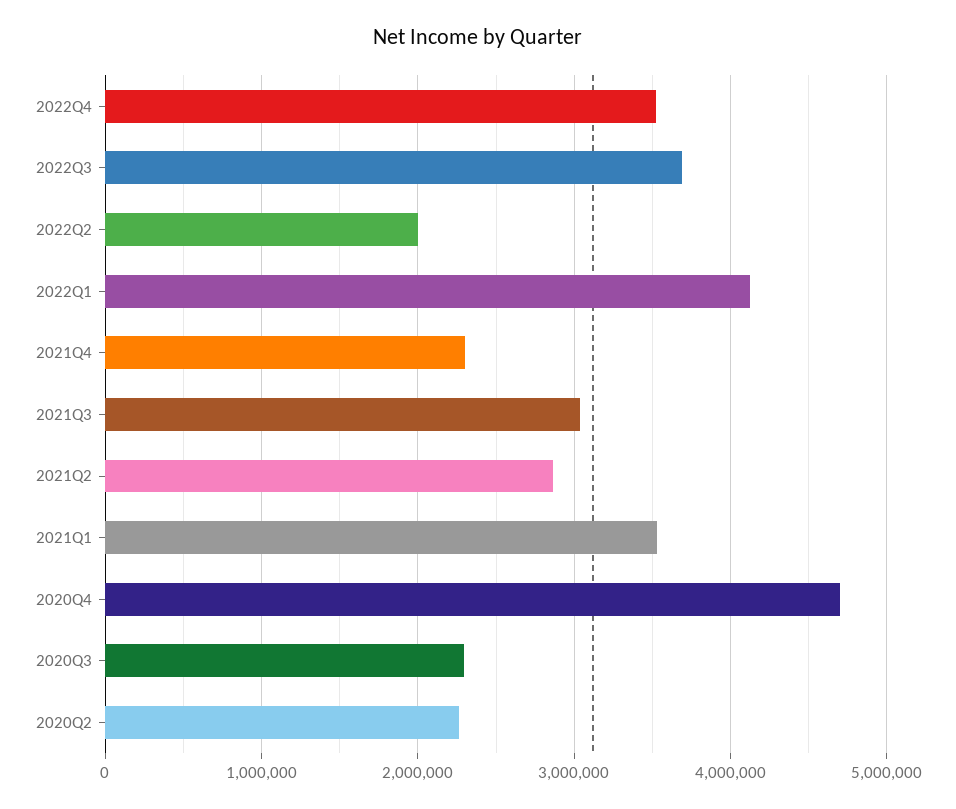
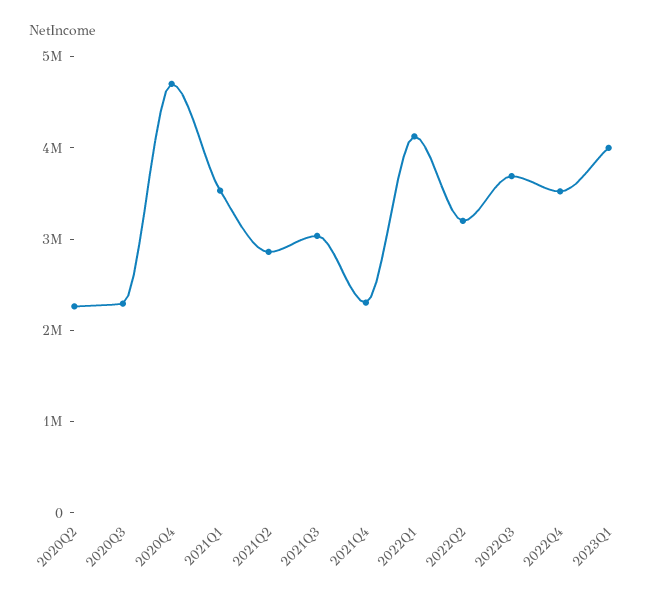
2022Q2: 2000000 -> 3200000
2023Q1: none -> 4000000

